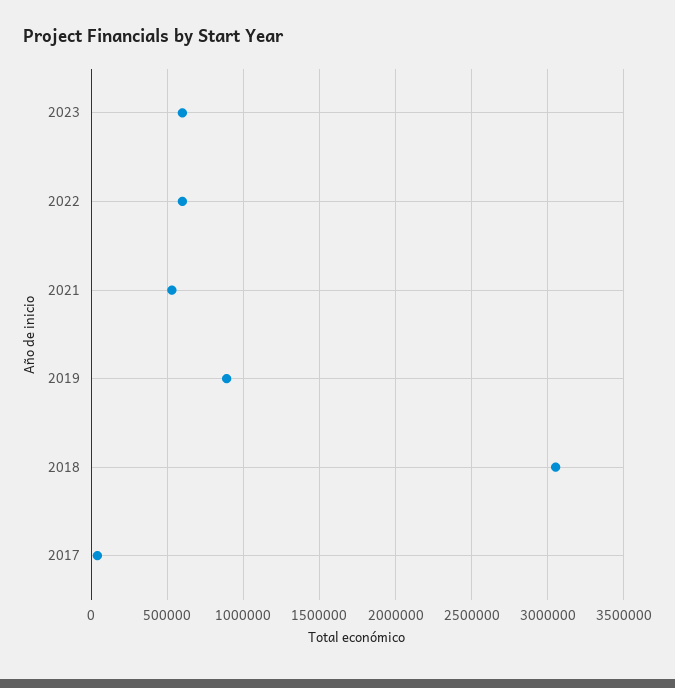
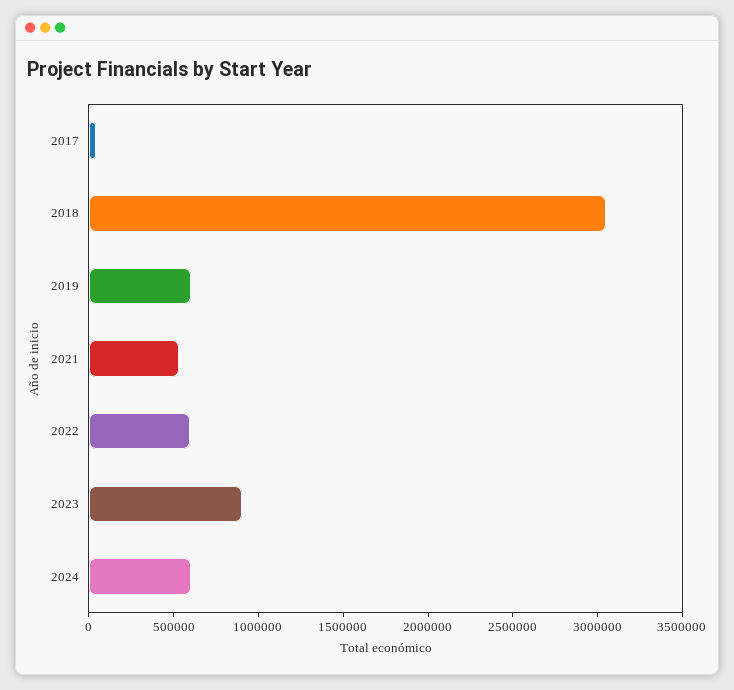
2023: 600000 -> 900000
2019: 900000 -> 600000
2024: none -> 600000

